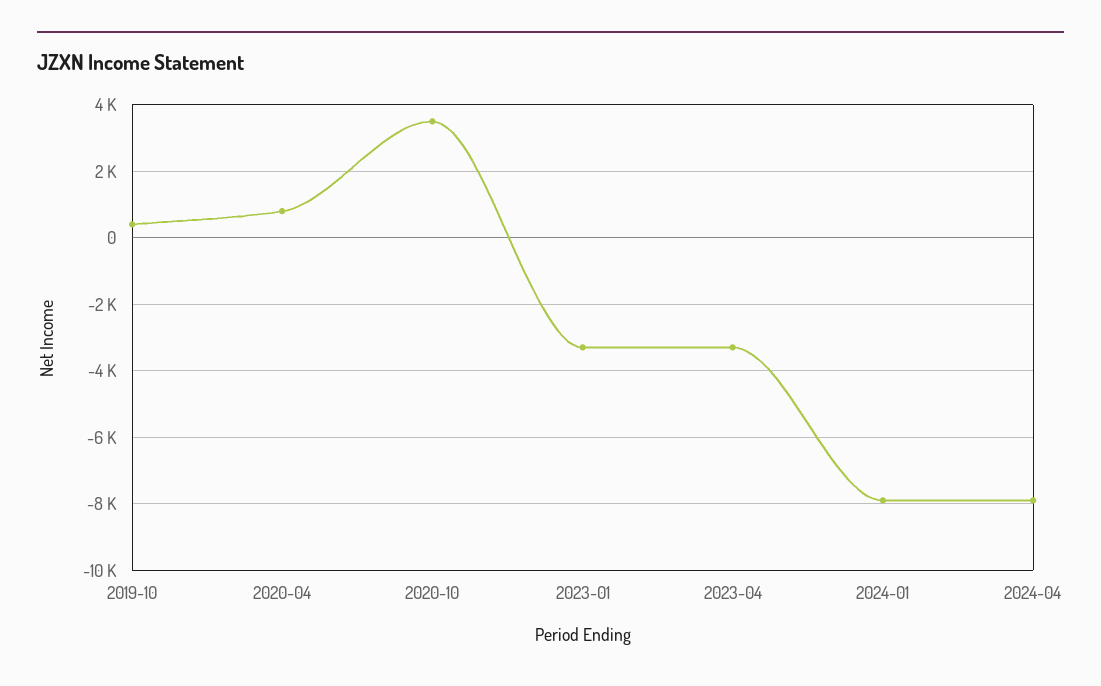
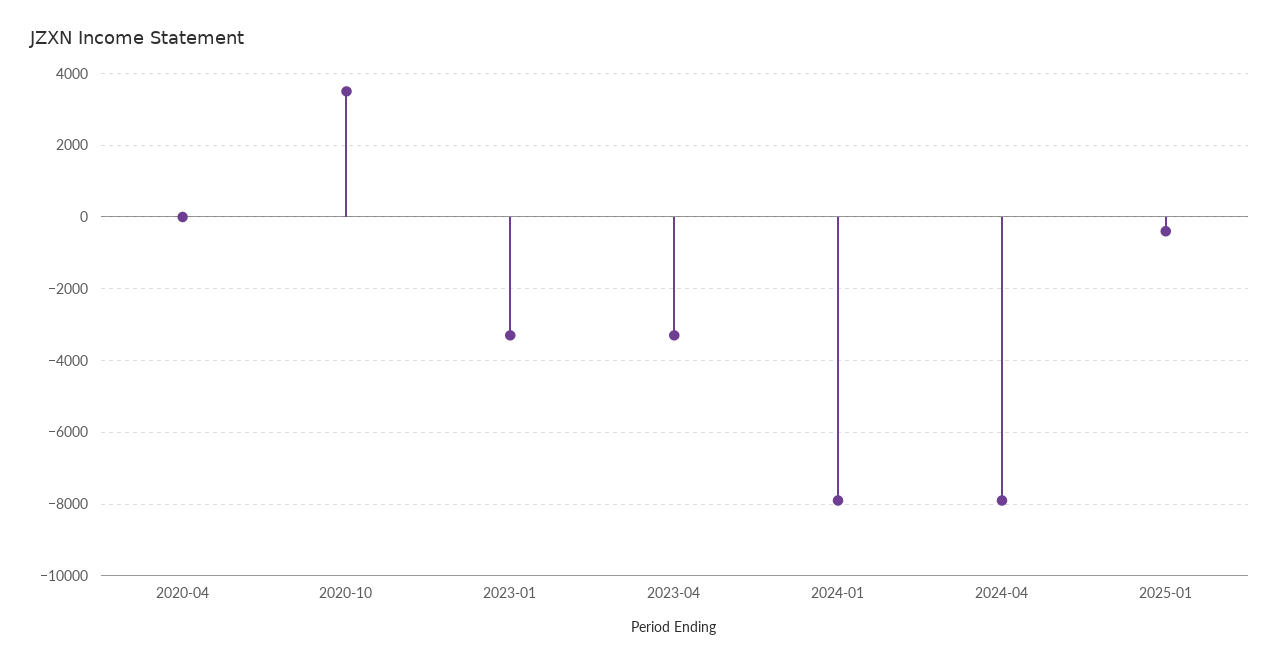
2019-10: 400 -> none
2020-04: 800 -> 0
2025-01: none -> -400

